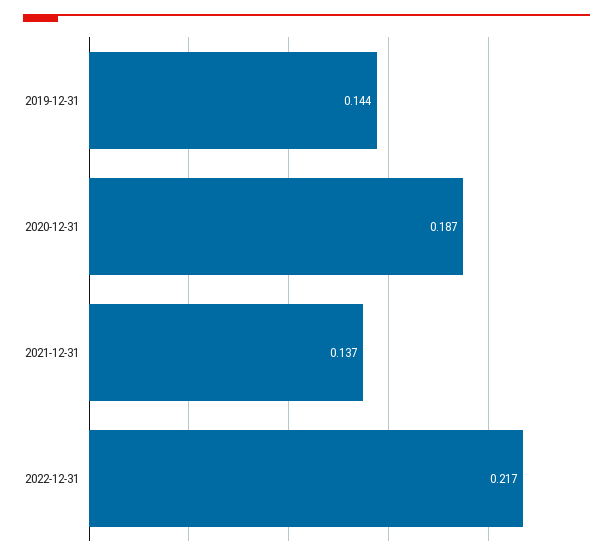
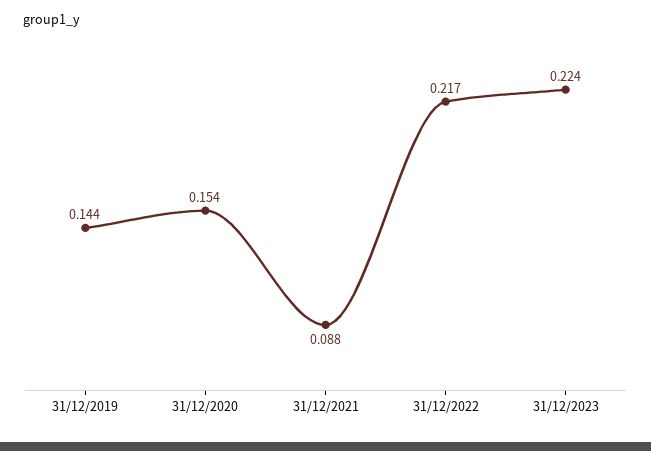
2020-12-31: 0.187 -> 0.154
2021-12-31: 0.137 -> 0.088
31/12/2023: none -> 0.224

